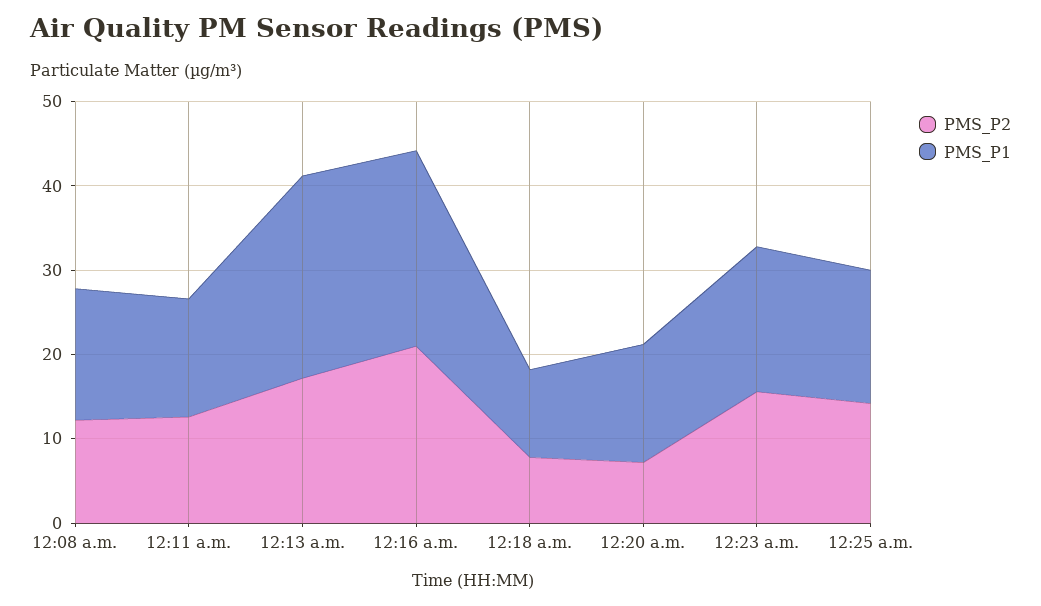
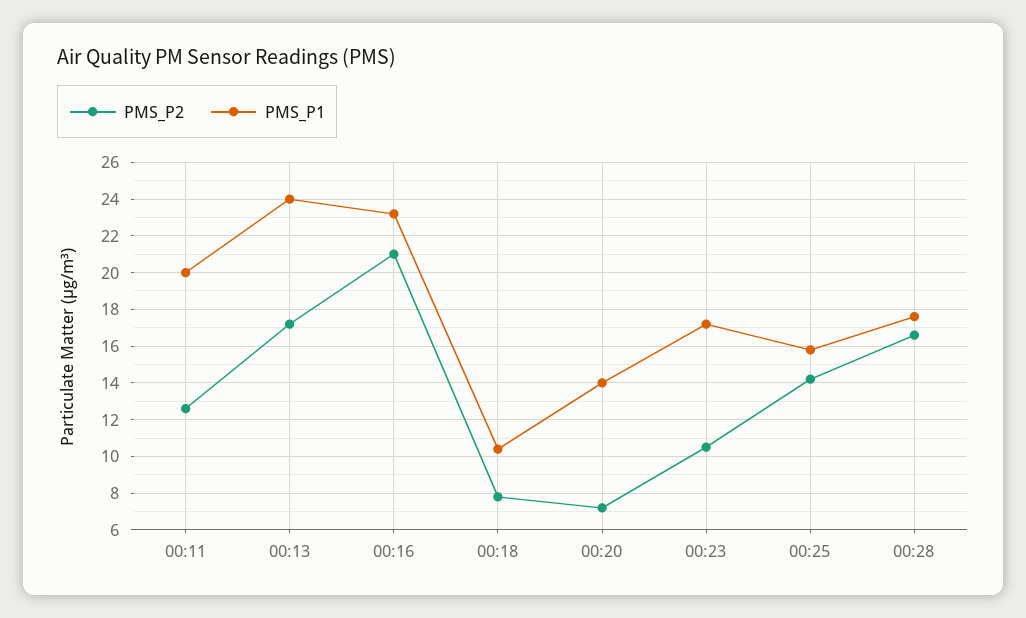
PMS_P2, 12:08 a.m.: 12 -> none
PMS_P1, 12:08 a.m.: 16 -> none
PMS_P1, 12:11 a.m.: 14 -> 20
PMS_P2, 12:23 a.m.: 16 -> 10.5
PMS_P2, 00:28: none -> 16.5
PMS_P1, 00:28: none -> 17.5

